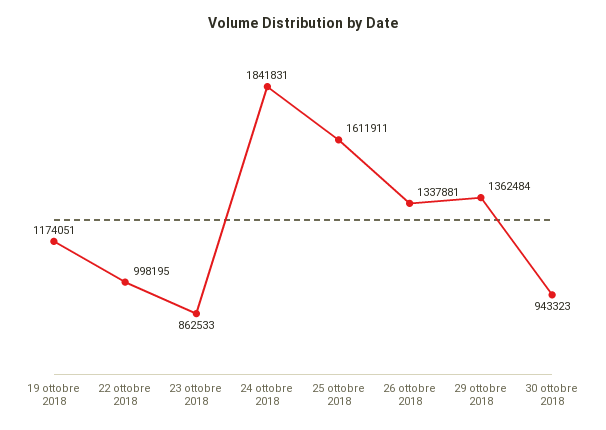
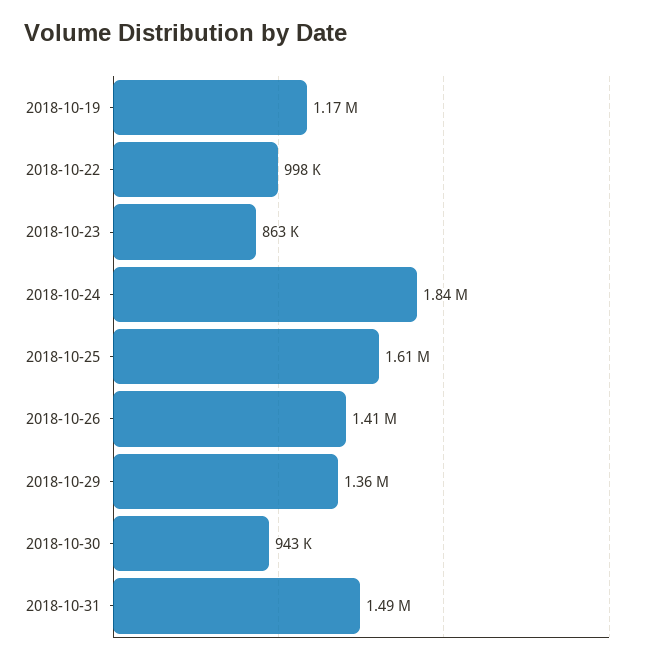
26 ottobre 2018: 1337881 -> 1410000
2018-10-31: none -> 1490000

